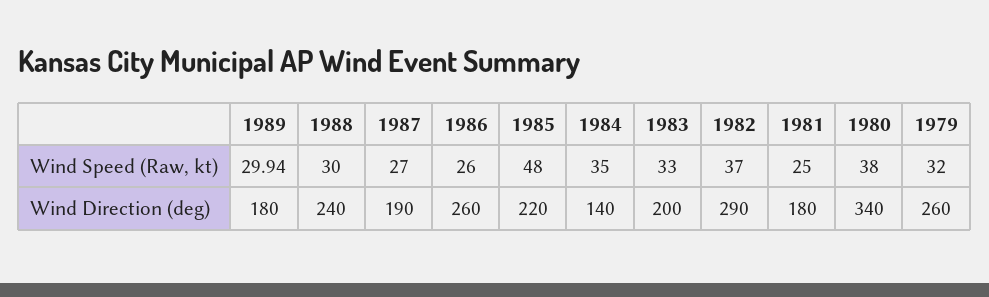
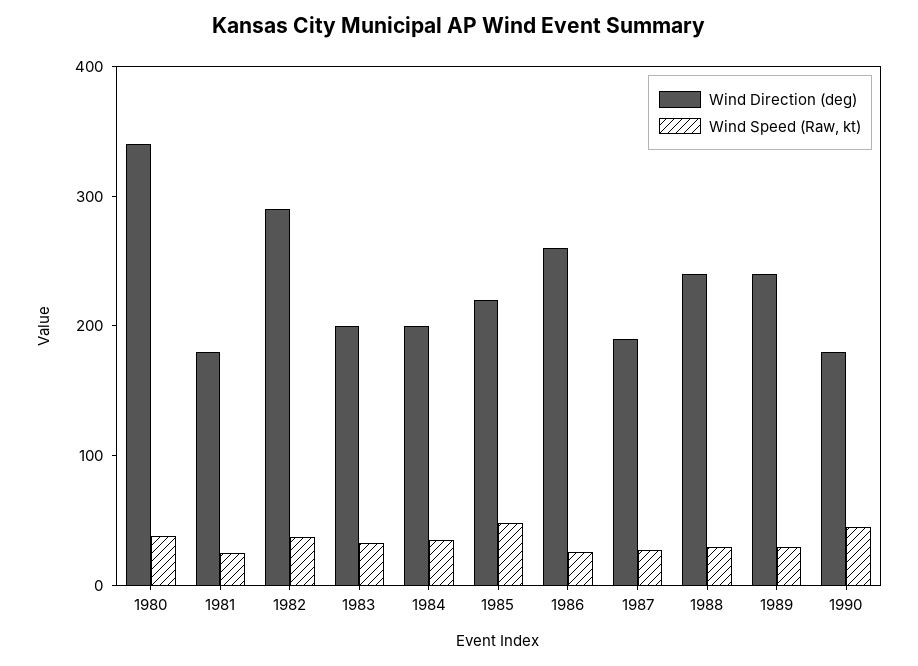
Wind Speed (Raw, kt), 1979: 32 -> none
Wind Direction (deg), 1989: 180 -> 240
Wind Direction (deg), 1984: 140 -> 200
Wind Direction (deg), 1979: 260 -> none
Wind Direction (deg), 1990: none -> 180
Wind Speed (Raw, kt), 1990: none -> 40

